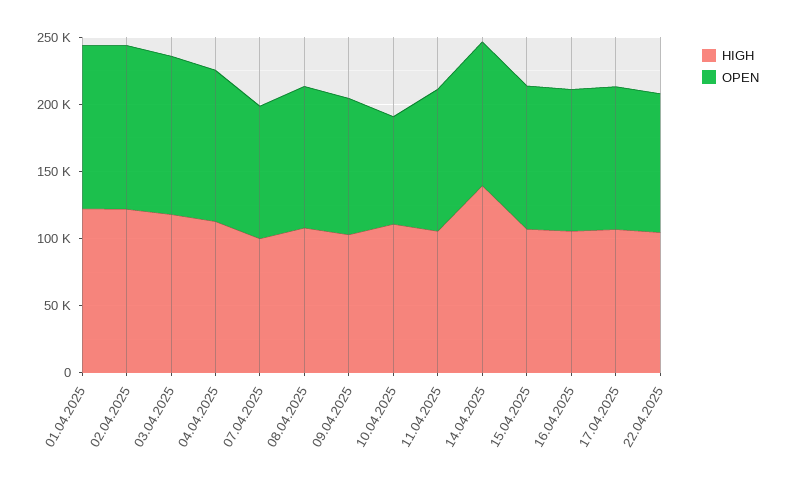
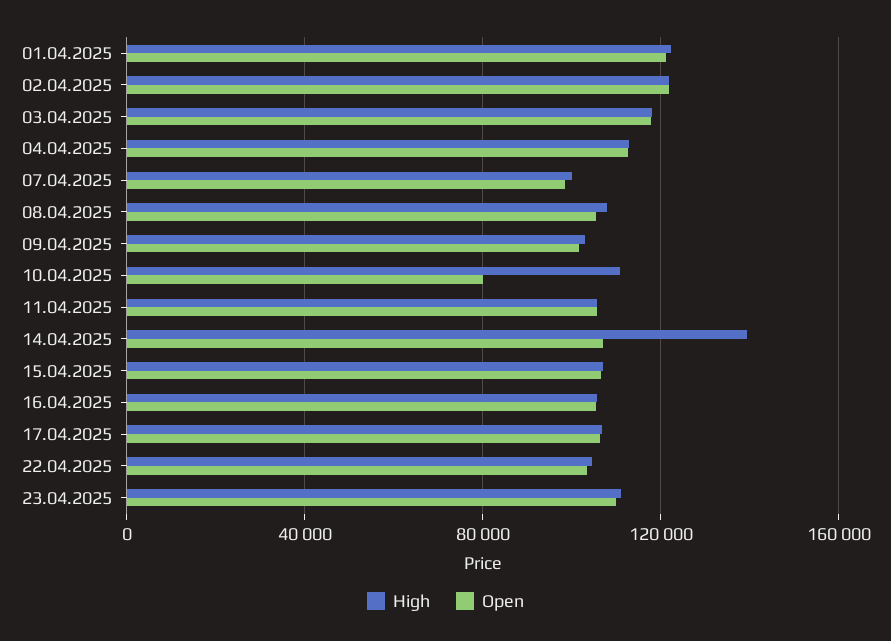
HIGH, 23.04.2025: none -> 110000
OPEN, 23.04.2025: none -> 110000

